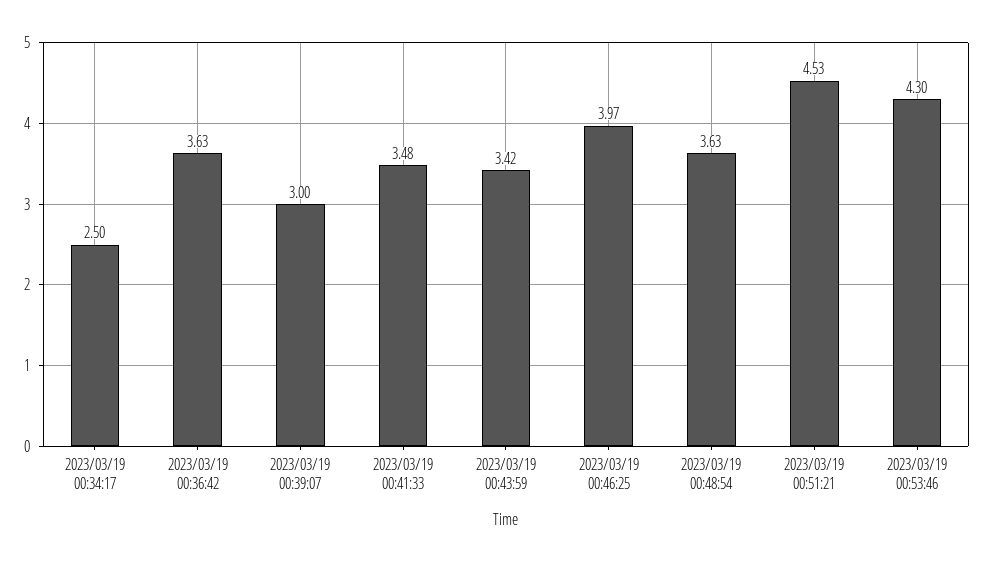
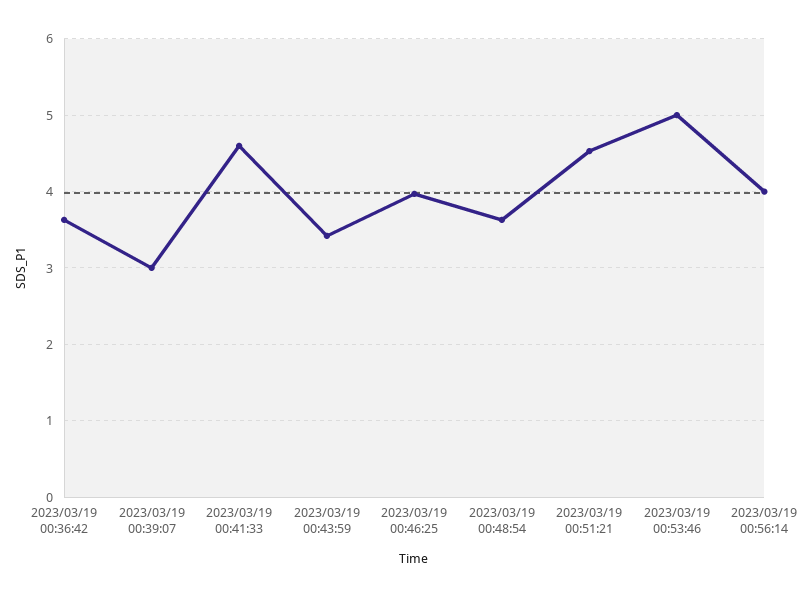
2023/03/19 00:34:17: 2.5 -> none
2023/03/19 00:41:33: 3.48 -> 4.6
2023/03/19 00:53:46: 4.3 -> 5
2023/03/19 00:56:14: none -> 4

